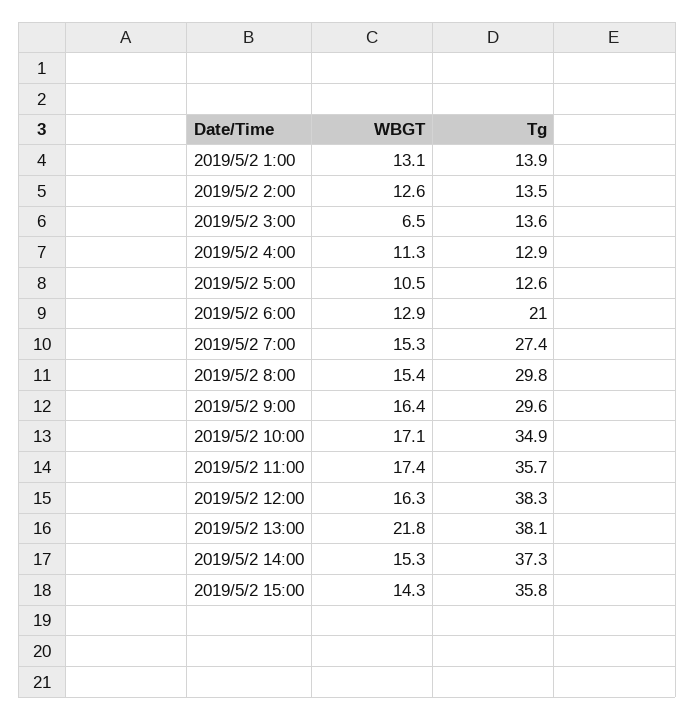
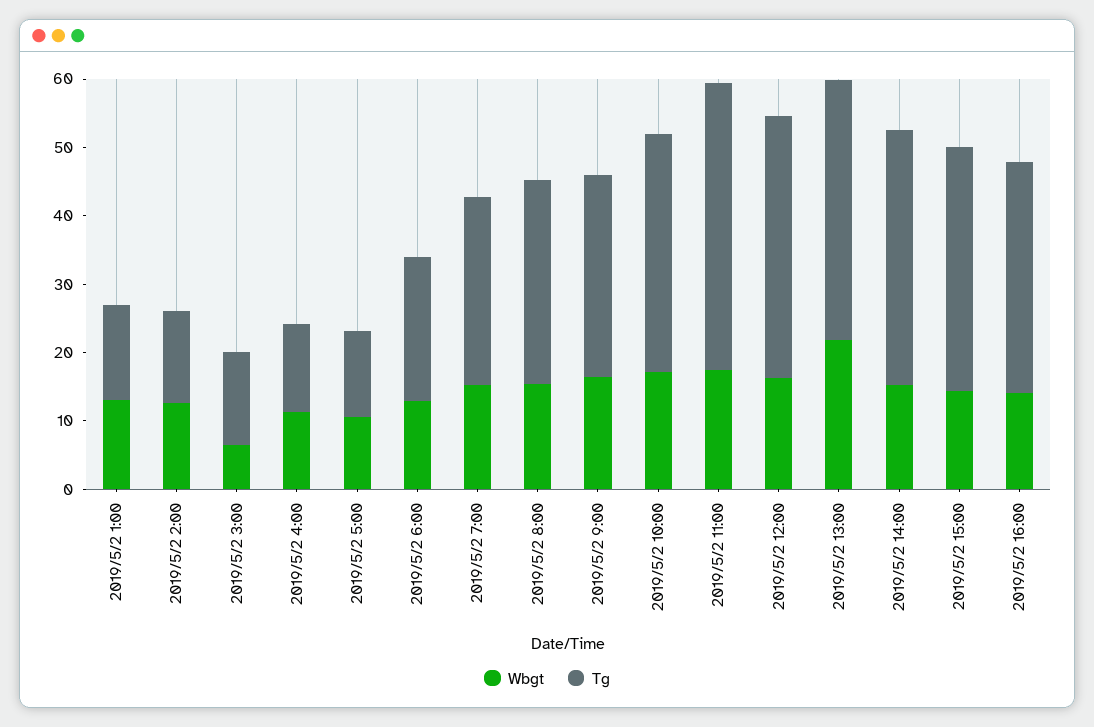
Tg, 2019/5/2 11:00: 35.7 -> 42
WBGT, 2019/5/2 16:00: none -> 14
Tg, 2019/5/2 16:00: none -> 34

